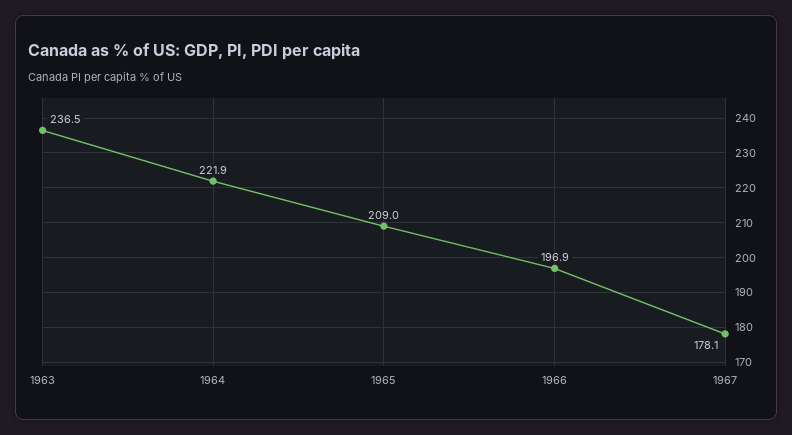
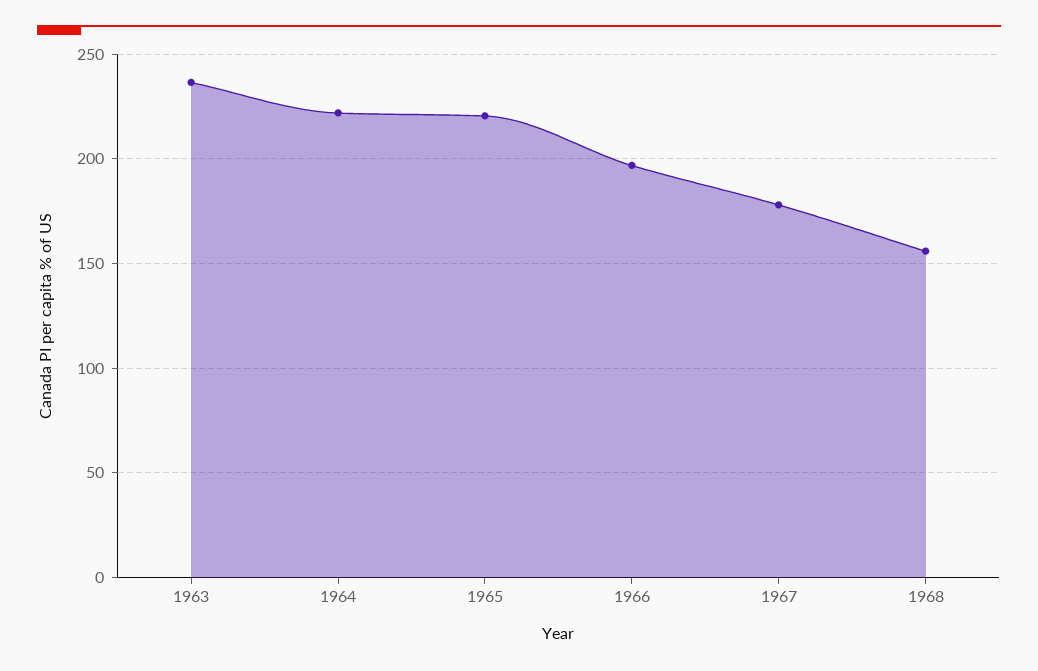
1965: 209 -> 220
1968: none -> 155

